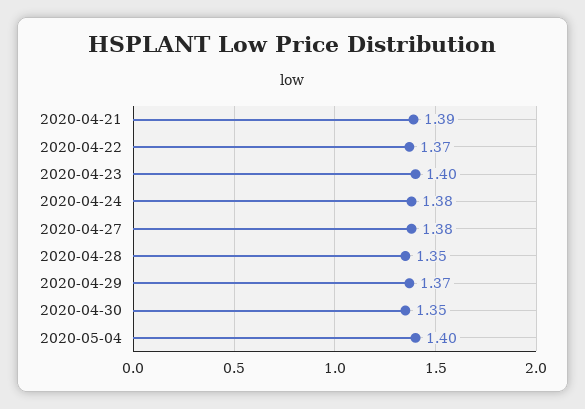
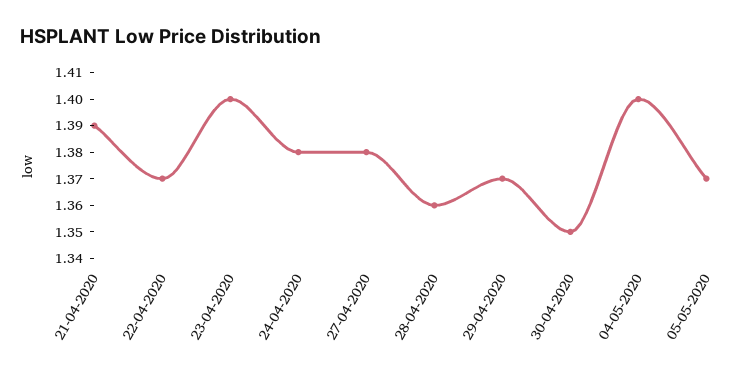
2020-04-28: 1.35 -> 1.36
05-05-2020: none -> 1.37

